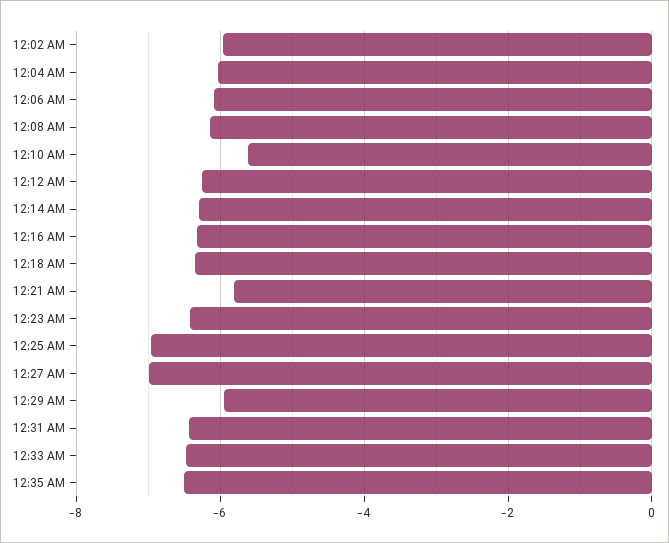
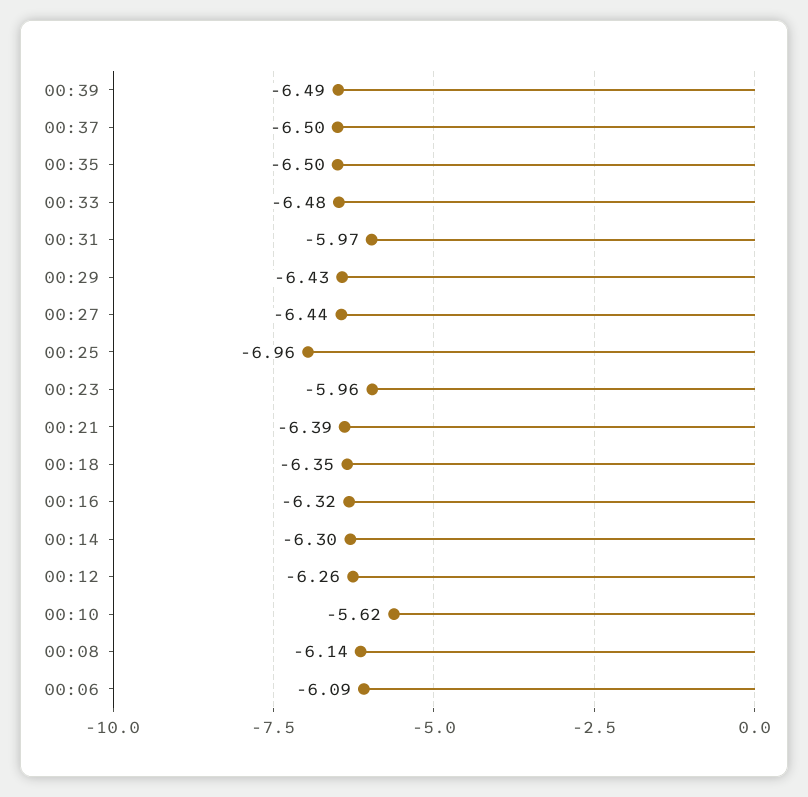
12:02 AM: -6 -> none
12:04 AM: -6 -> none
12:21 AM: -5.8 -> -6.39
12:23 AM: -6.4 -> -5.96
12:27 AM: -7 -> -6.44
12:29 AM: -6 -> -6.43
12:31 AM: -6.4 -> -5.97
00:39: none -> -6.49
00:37: none -> -6.5

